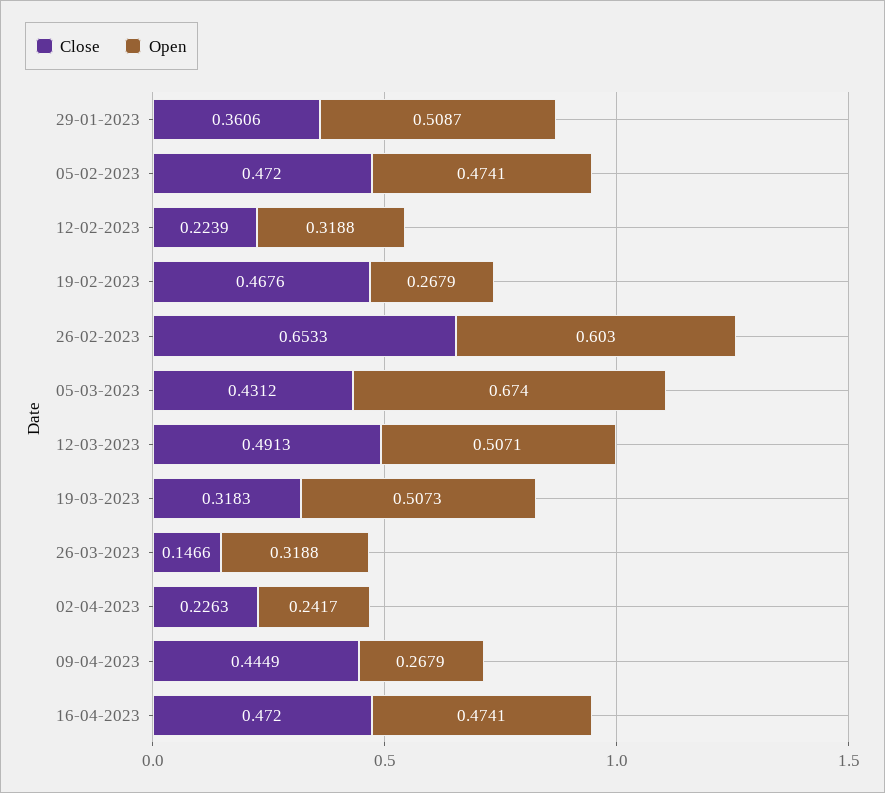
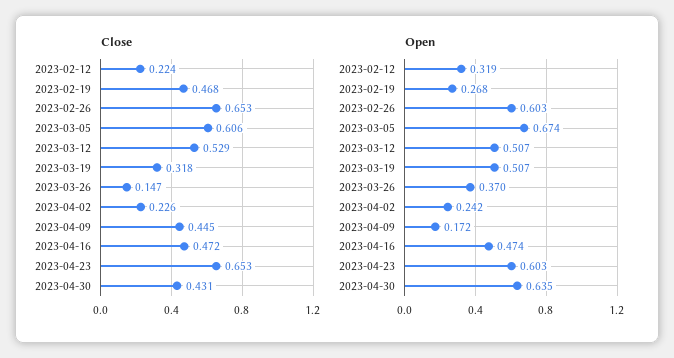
Close, 29-01-2023: 0.3606 -> none
Open, 29-01-2023: 0.5087 -> none
Close, 05-02-2023: 0.472 -> none
Open, 05-02-2023: 0.4741 -> none
Close, 05-03-2023: 0.4312 -> 0.606
Close, 12-03-2023: 0.4913 -> 0.529
Open, 26-03-2023: 0.3188 -> 0.37
Open, 09-04-2023: 0.2679 -> 0.172
Close, 2023-04-23: none -> 0.653
Close, 2023-04-30: none -> 0.431
Open, 2023-04-23: none -> 0.603
Open, 2023-04-30: none -> 0.635

